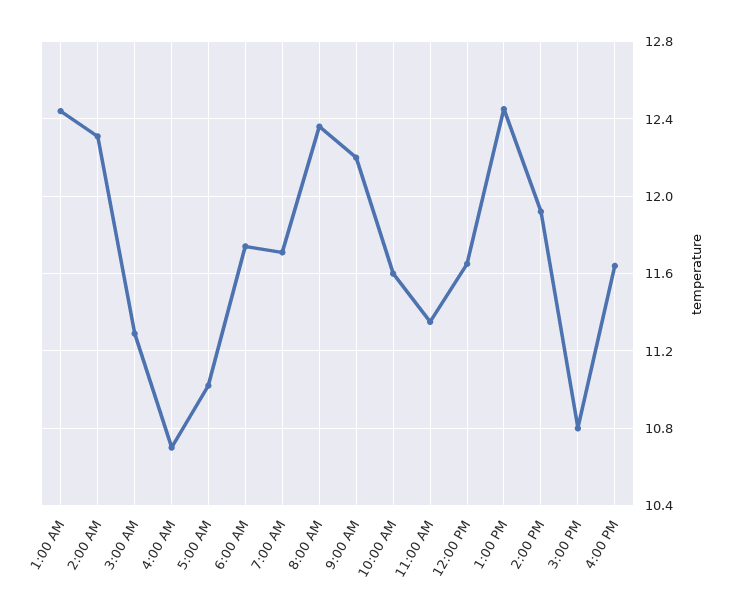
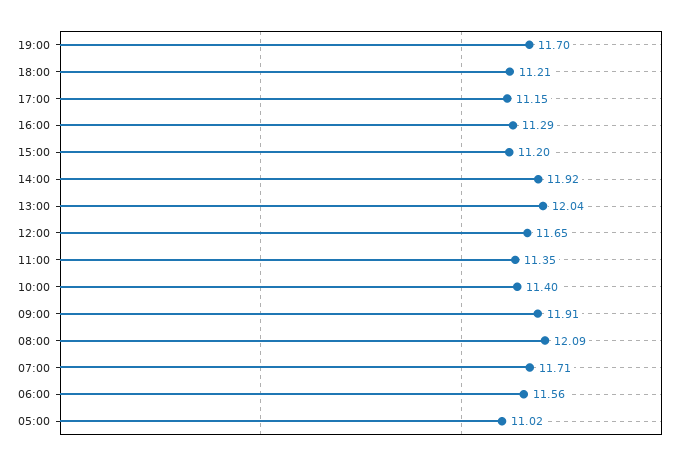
1:00 AM: 12.45 -> none
2:00 AM: 12.3 -> none
3:00 AM: 11.3 -> none
4:00 AM: 10.7 -> none
6:00 AM: 11.75 -> 11.56
8:00 AM: 12.35 -> 12.09
9:00 AM: 12.2 -> 11.91
10:00 AM: 11.6 -> 11.4
1:00 PM: 12.45 -> 12.04
3:00 PM: 10.8 -> 11.2
4:00 PM: 11.65 -> 11.29
19:00: none -> 11.7
18:00: none -> 11.21
17:00: none -> 11.15

